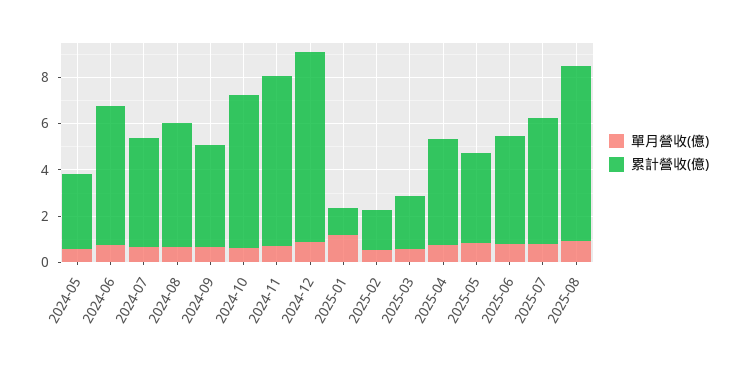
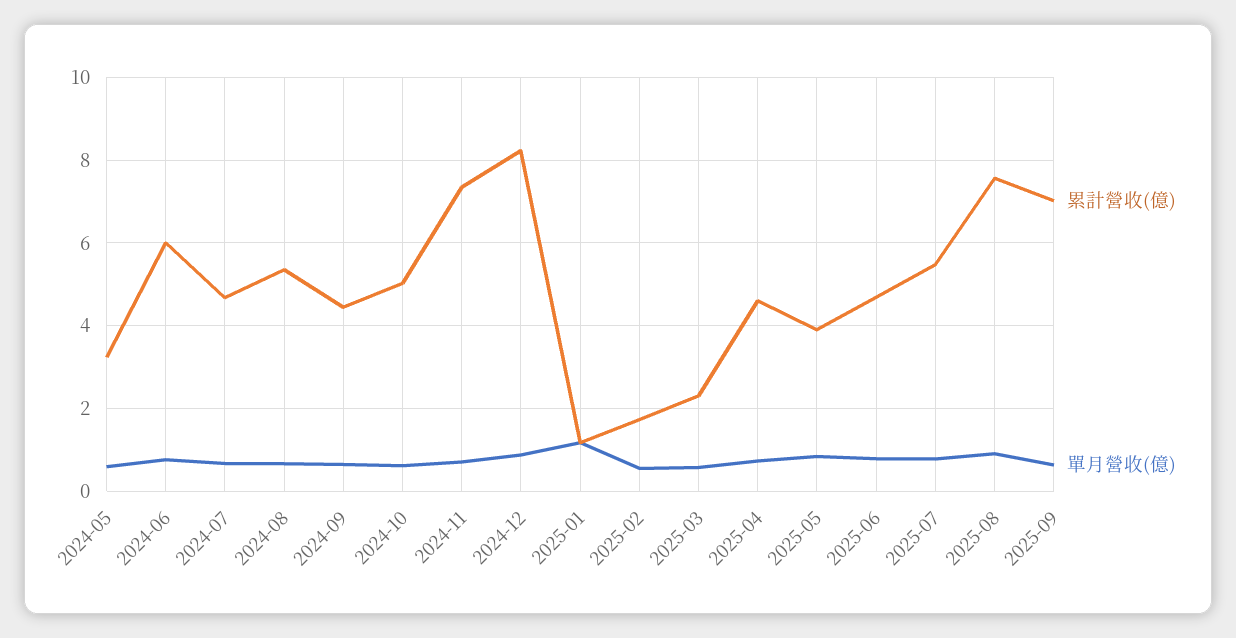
累計營收(億), 2024-10: 6.5 -> 5
累計營收(億), 2025-09: none -> 7
單月營收(億), 2025-09: none -> 0.6

